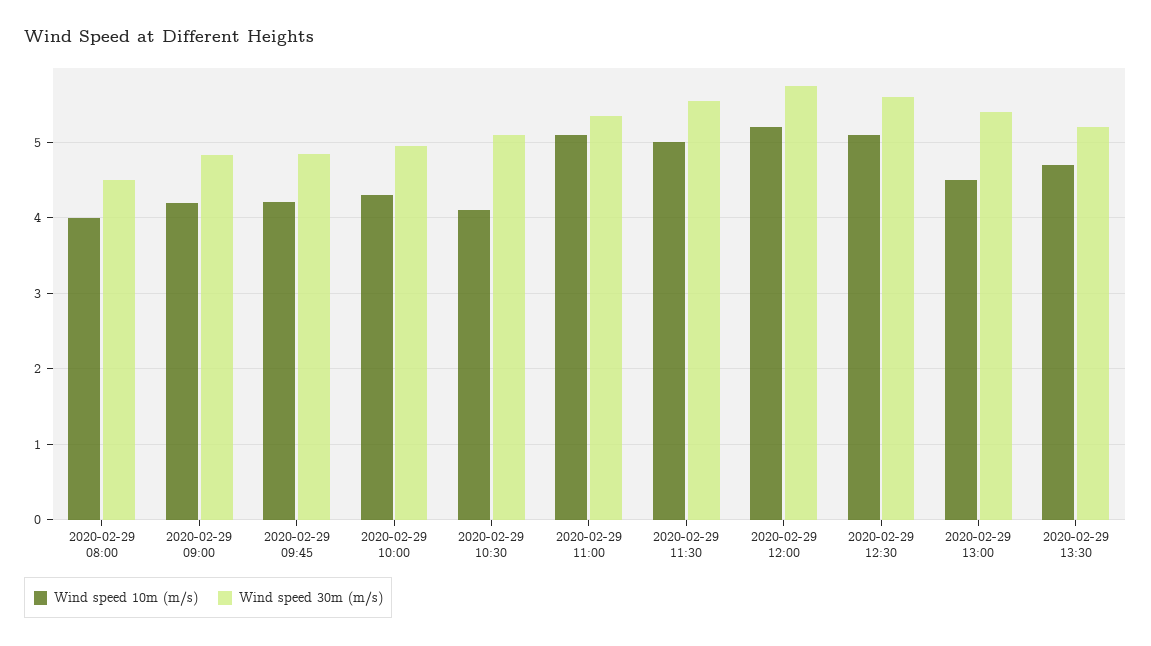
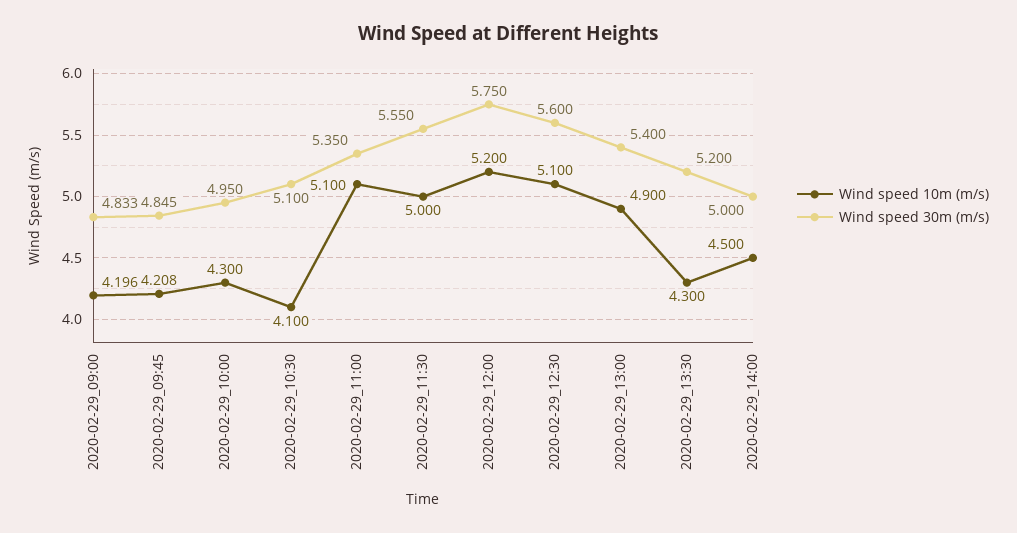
Wind speed 10m (m/s), 2020-02-29 08:00: 4 -> none
Wind speed 30m (m/s), 2020-02-29 08:00: 4.5 -> none
Wind speed 10m (m/s), 2020-02-29 13:00: 4.5 -> 4.9
Wind speed 10m (m/s), 2020-02-29 13:30: 4.7 -> 4.3
Wind speed 10m (m/s), 2020-02-29_14:00: none -> 4.5
Wind speed 30m (m/s), 2020-02-29_14:00: none -> 5

